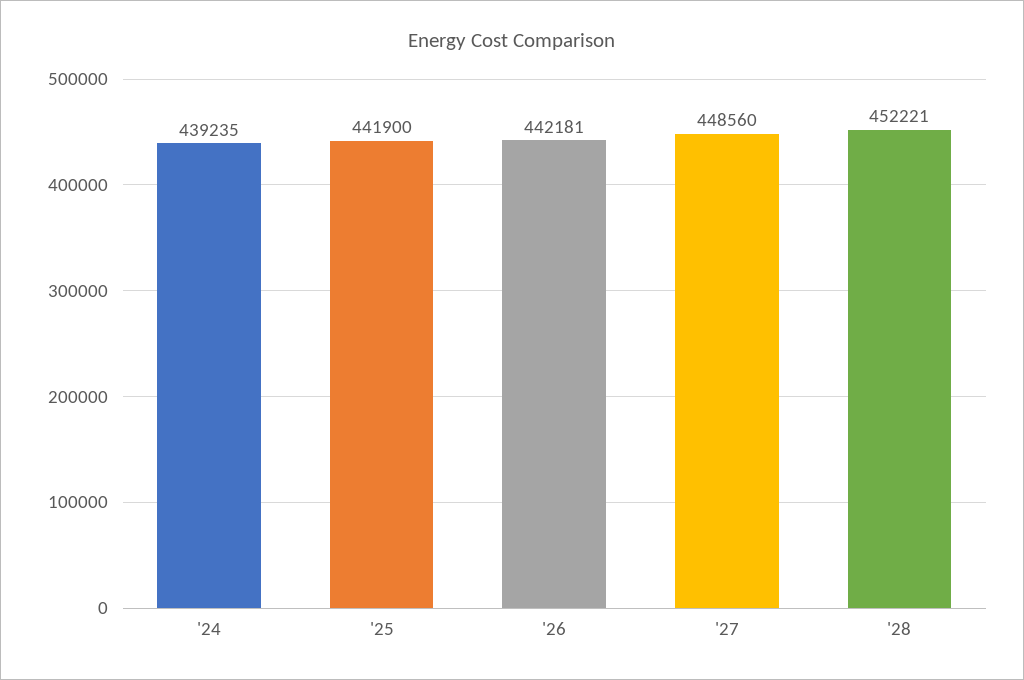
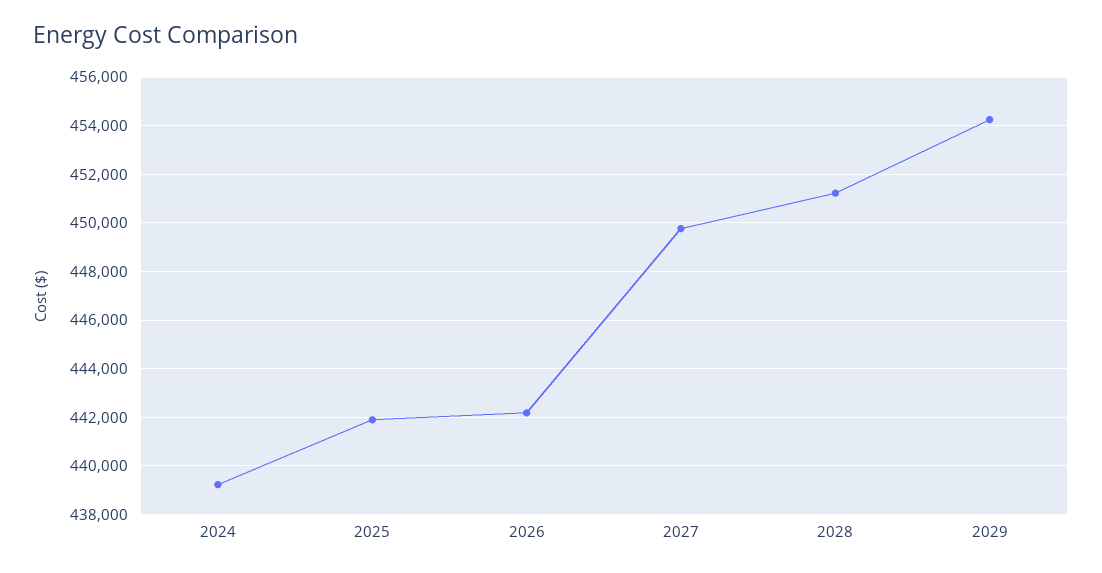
'27: 448560 -> 449750
'28: 452221 -> 451250
2029: none -> 454250

